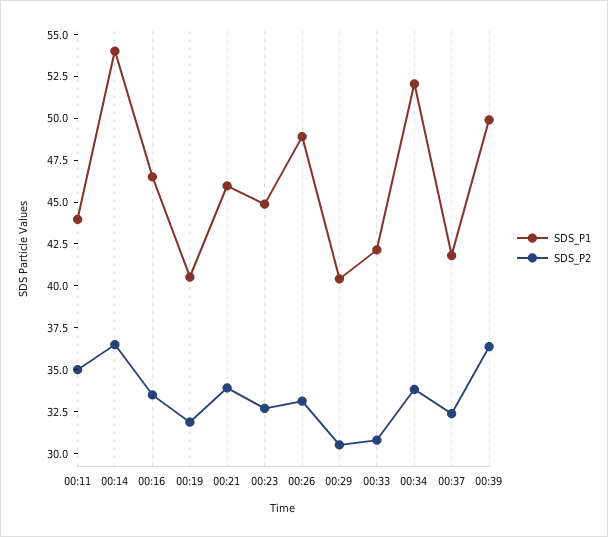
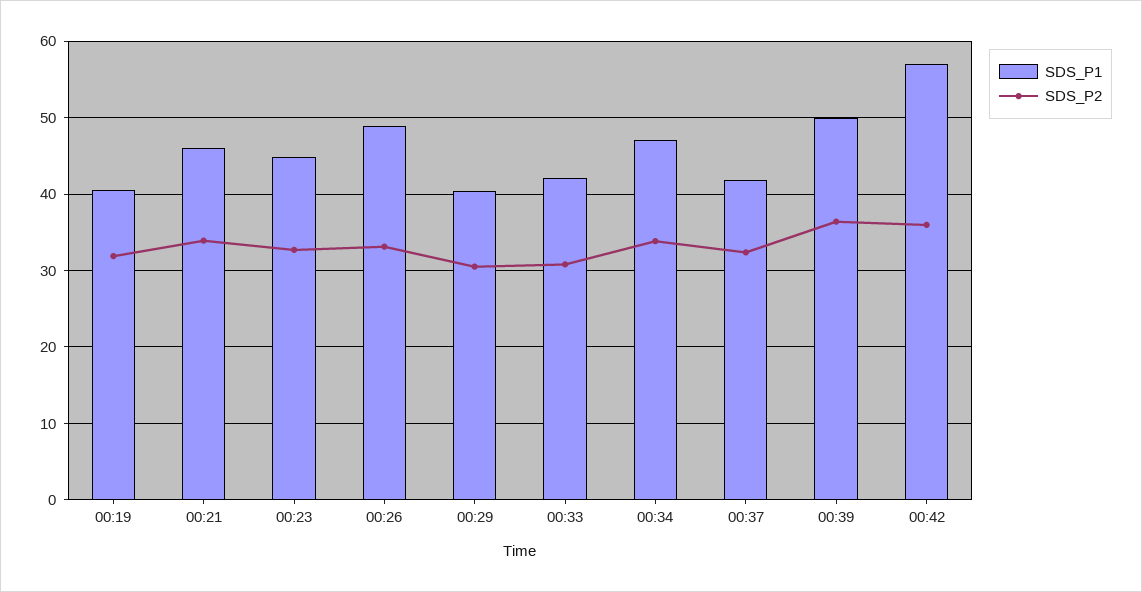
SDS_P1, 00:11: 44 -> none
SDS_P2, 00:11: 35 -> none
SDS_P1, 00:14: 54 -> none
SDS_P2, 00:14: 36.5 -> none
SDS_P1, 00:16: 46.5 -> none
SDS_P2, 00:16: 33.5 -> none
SDS_P1, 00:34: 52 -> 47
SDS_P1, 00:42: none -> 57
SDS_P2, 00:42: none -> 36

